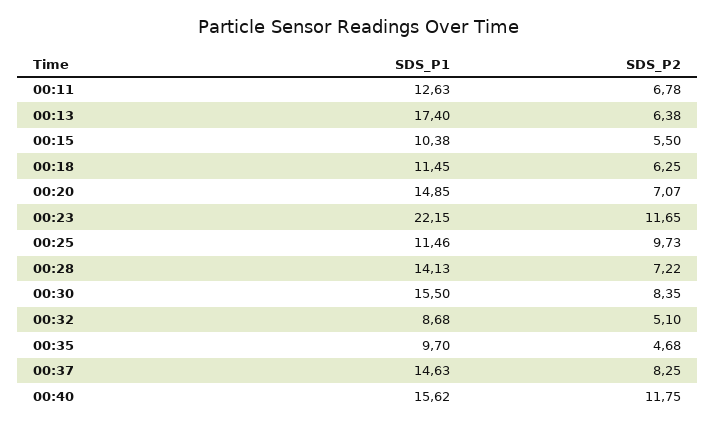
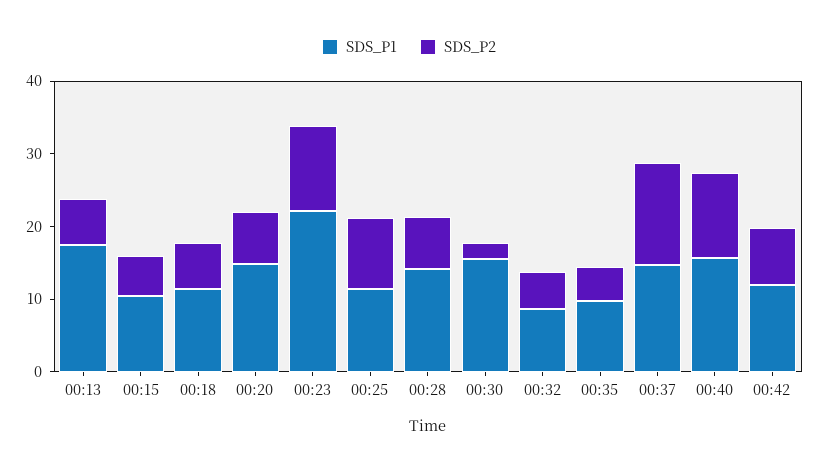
SDS_P1, 00:11: 12.63 -> none
SDS_P2, 00:11: 6.78 -> none
SDS_P2, 00:30: 8.35 -> 2
SDS_P2, 00:37: 8.25 -> 14
SDS_P1, 00:42: none -> 12
SDS_P2, 00:42: none -> 8

